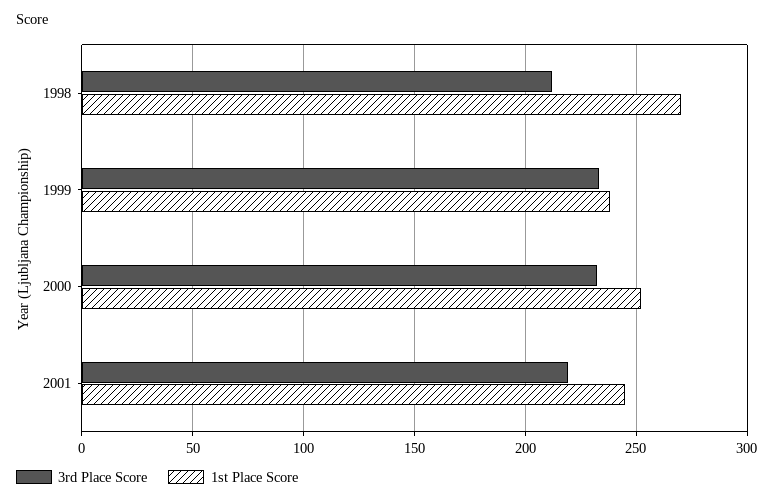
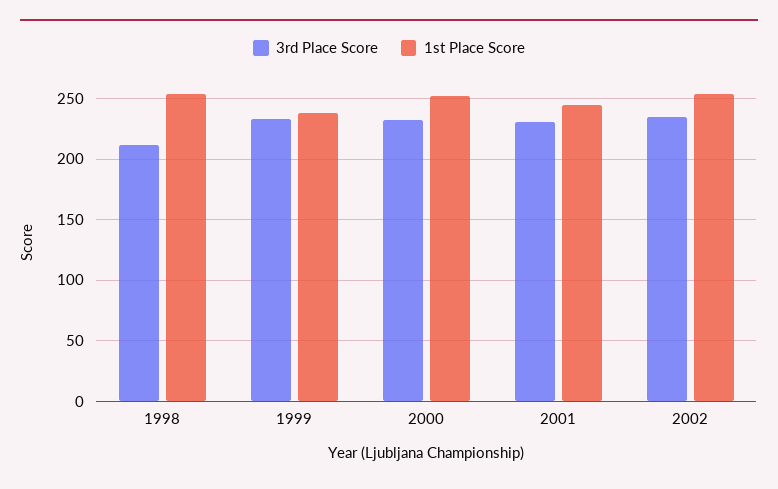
1st Place Score, 1998: 270 -> 255
3rd Place Score, 2001: 220 -> 230
3rd Place Score, 2002: none -> 235
1st Place Score, 2002: none -> 255

